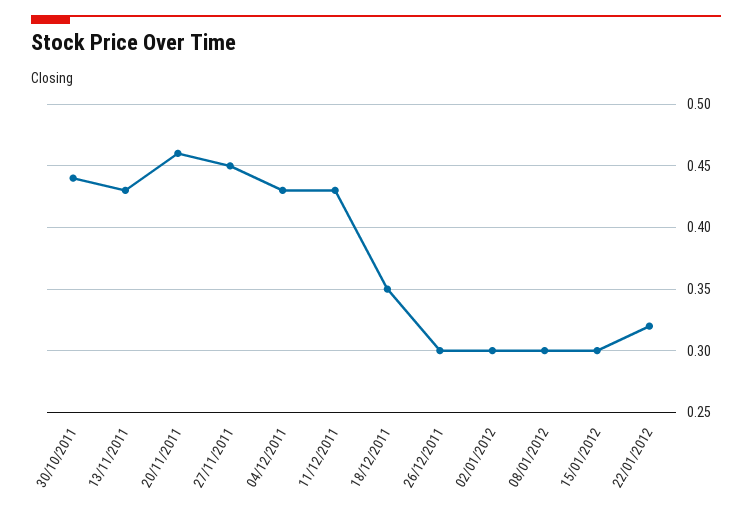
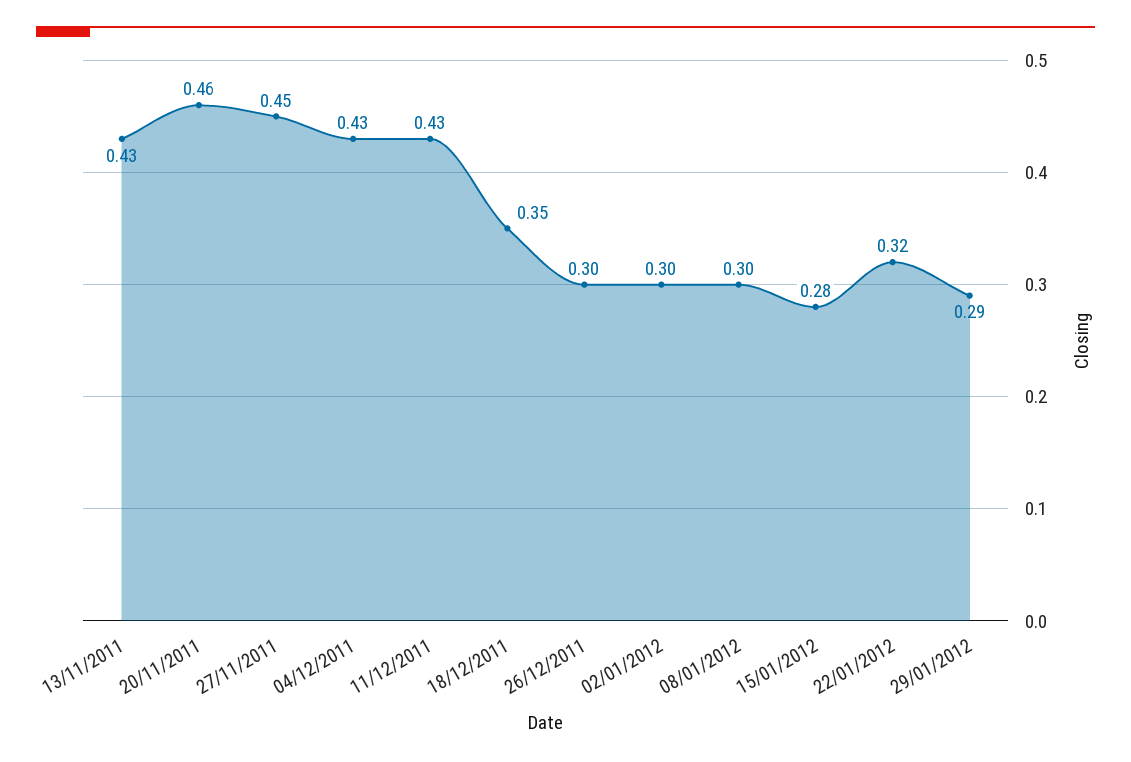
30/10/2011: 0.44 -> none
15/01/2012: 0.3 -> 0.28
29/01/2012: none -> 0.29

